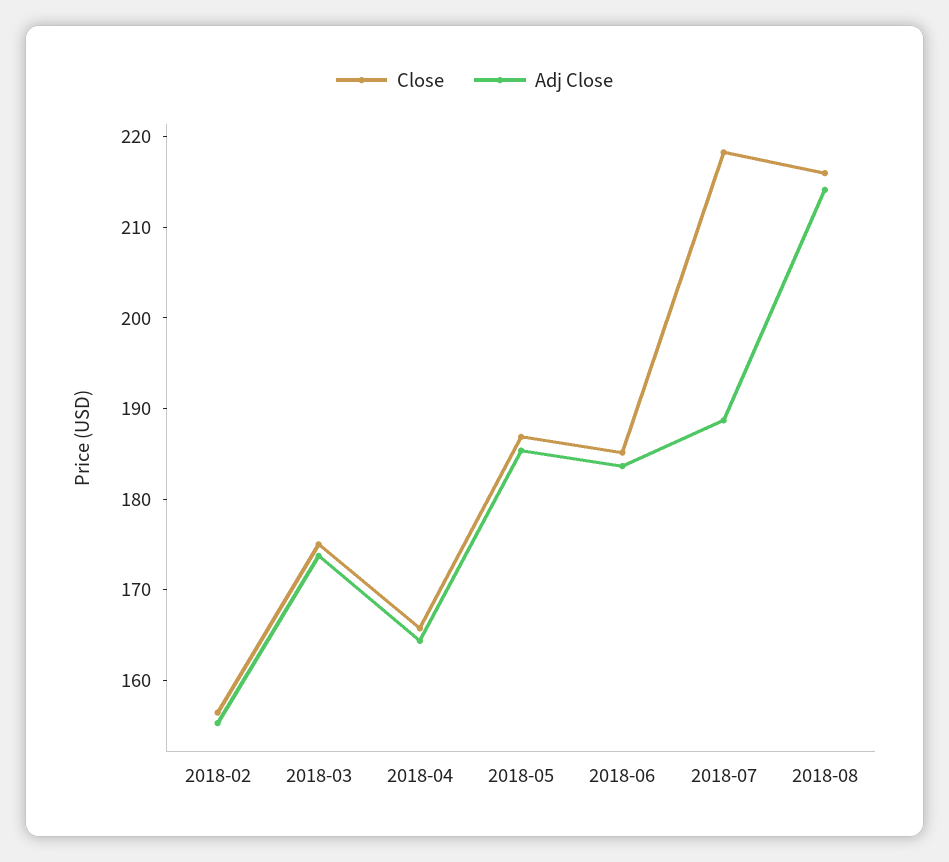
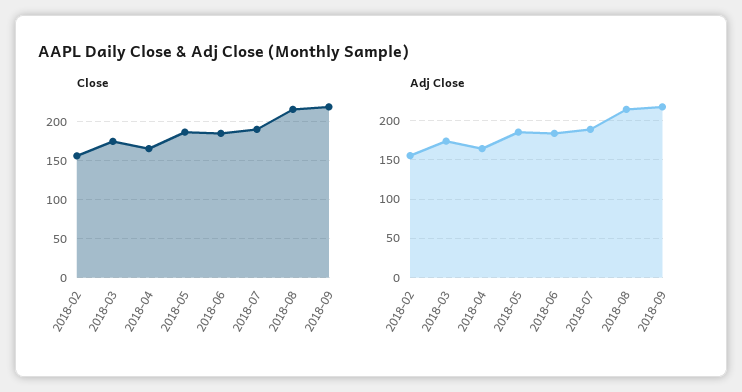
Close, 2018-07: 218 -> 190
Close, 2018-09: none -> 220
Adj Close, 2018-09: none -> 220

